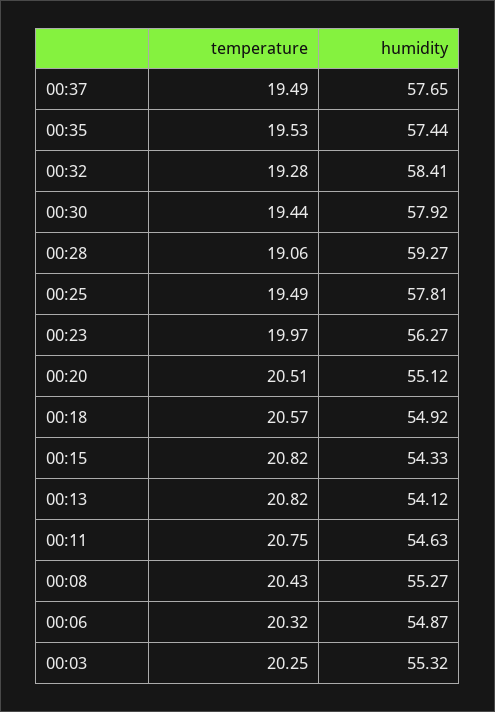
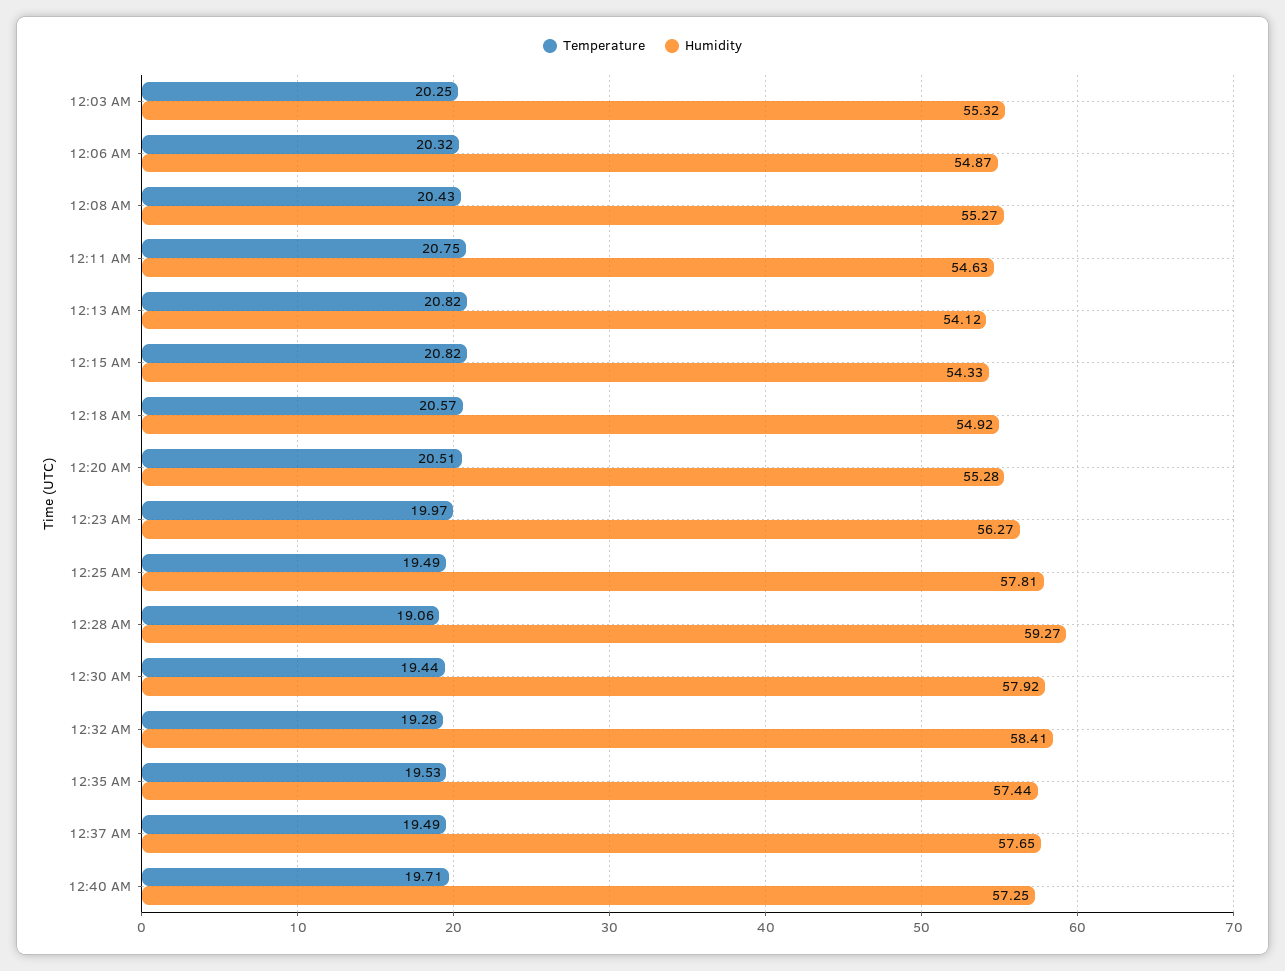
humidity, 00:20: 55.12 -> 55.28
temperature, 12:40 AM: none -> 19.71
humidity, 12:40 AM: none -> 57.25

